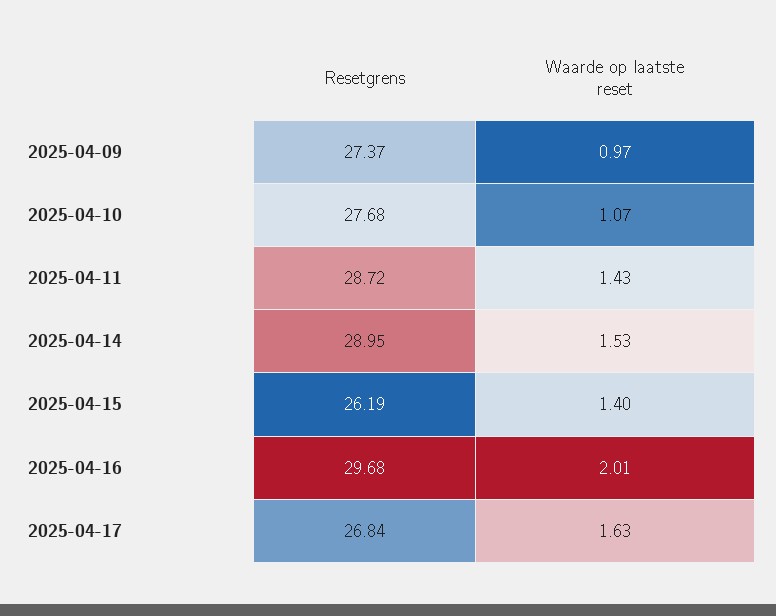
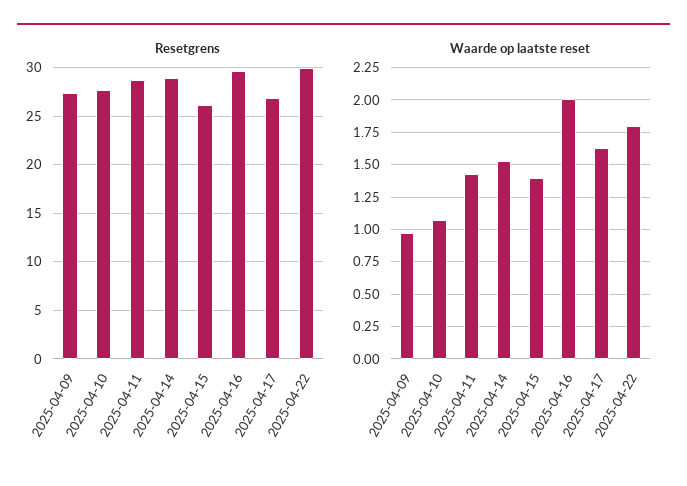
Resetgrens, 2025-04-22: none -> 30
Waarde op laatste reset, 2025-04-22: none -> 1.8

